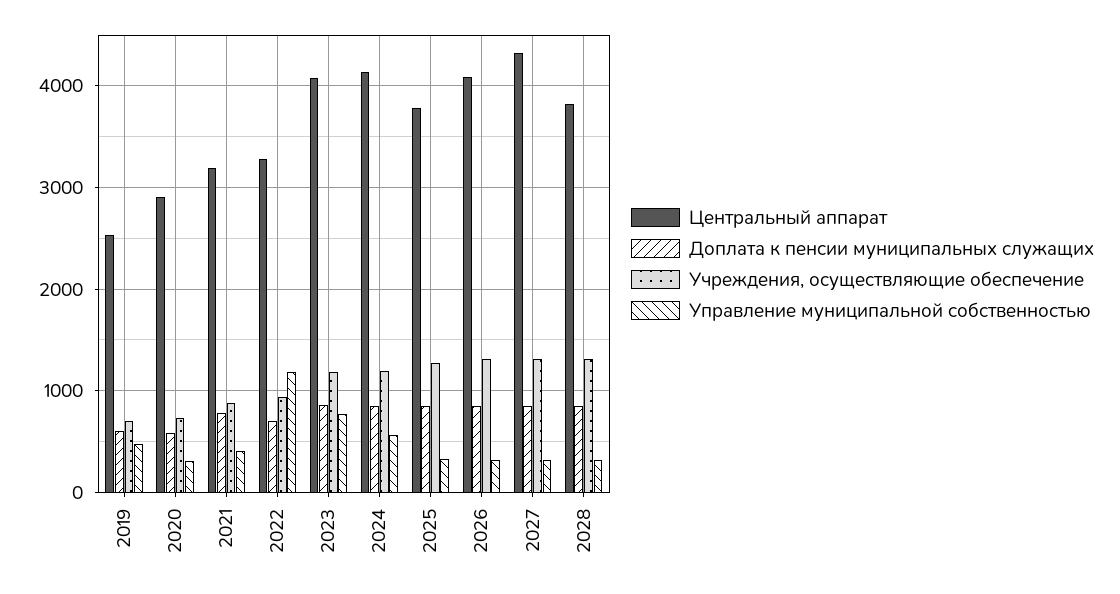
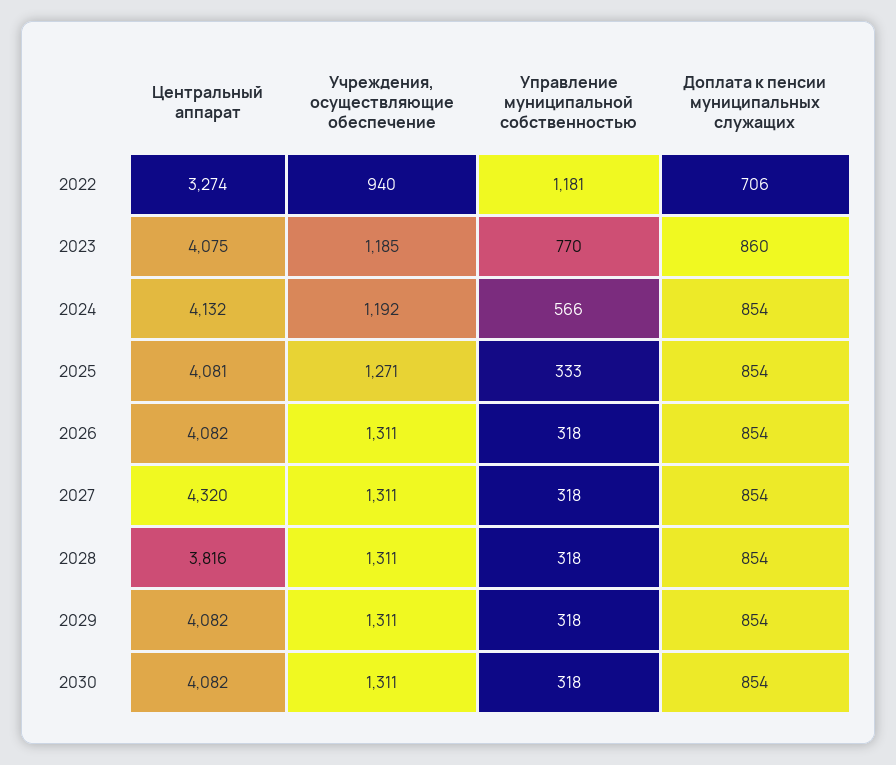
Центральный аппарат, 2019: 2500 -> none
Доплата к пенсии муниципальных служащих, 2019: 600 -> none
Учреждения, осуществляющие обеспечение, 2019: 700 -> none
Управление муниципальной собственностью, 2019: 500 -> none
Центральный аппарат, 2020: 2900 -> none
Доплата к пенсии муниципальных служащих, 2020: 600 -> none
Учреждения, осуществляющие обеспечение, 2020: 700 -> none
Управление муниципальной собственностью, 2020: 300 -> none
Центральный аппарат, 2021: 3200 -> none
Доплата к пенсии муниципальных служащих, 2021: 800 -> none
Учреждения, осуществляющие обеспечение, 2021: 900 -> none
Управление муниципальной собственностью, 2021: 400 -> none
Центральный аппарат, 2025: 3800 -> 4081
Центральный аппарат, 2029: none -> 4082
Учреждения, осуществляющие обеспечение, 2029: none -> 1311
Управление муниципальной собственностью, 2029: none -> 318
Доплата к пенсии муниципальных служащих, 2029: none -> 854
Центральный аппарат, 2030: none -> 4082
Учреждения, осуществляющие обеспечение, 2030: none -> 1311
Управление муниципальной собственностью, 2030: none -> 318
Доплата к пенсии муниципальных служащих, 2030: none -> 854

